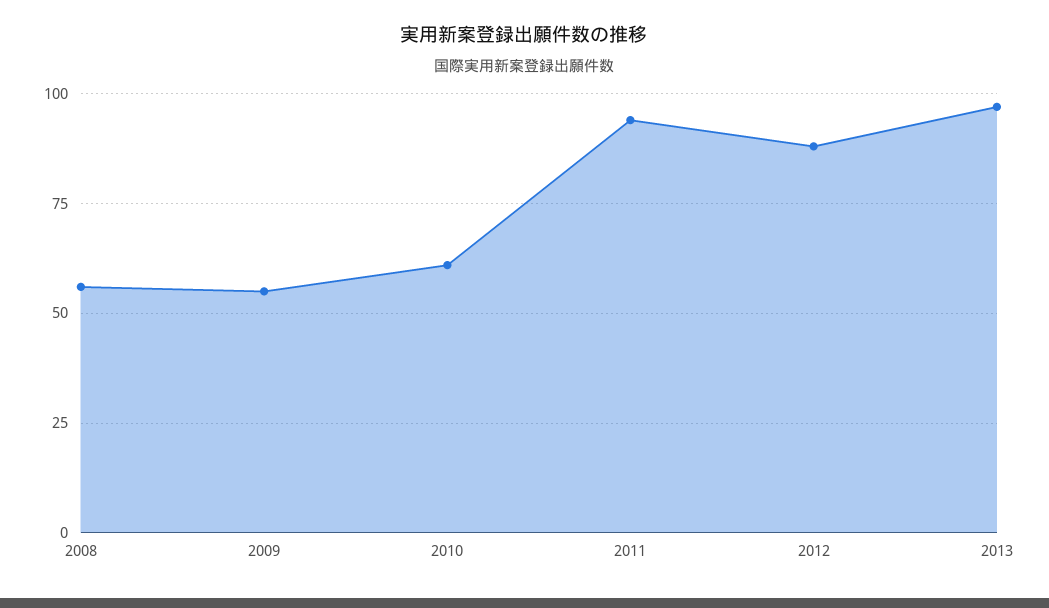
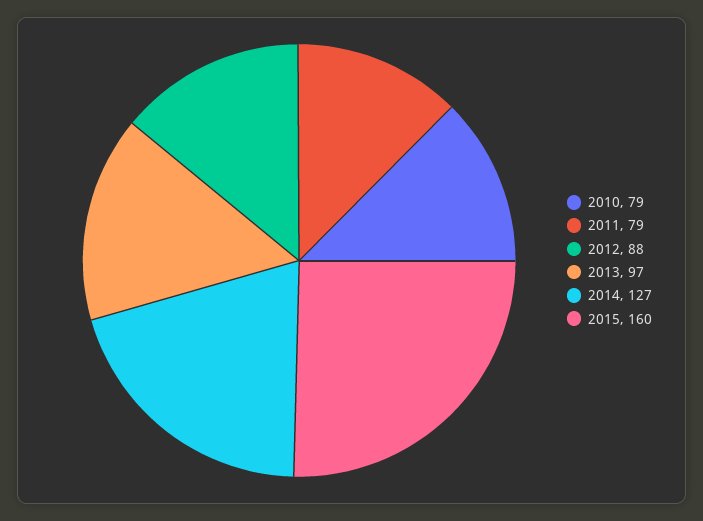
2008: 55 -> none
2009: 55 -> none
2010: 60 -> 79
2011: 95 -> 79
2014: none -> 127
2015: none -> 160

